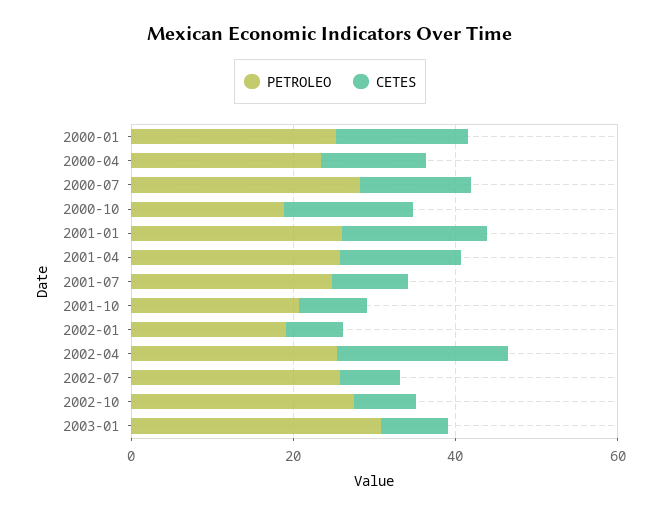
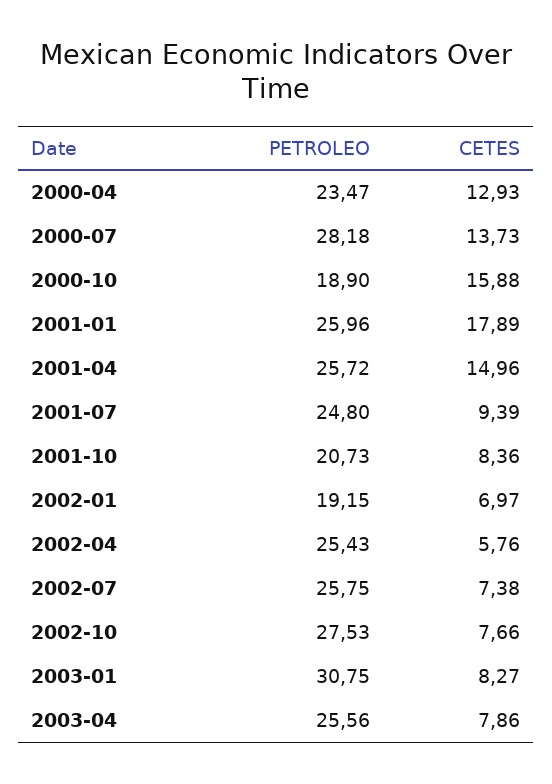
PETROLEO, 2000-01: 25 -> none
CETES, 2000-01: 15 -> none
CETES, 2002-04: 20 -> 5.76
PETROLEO, 2003-04: none -> 25.56
CETES, 2003-04: none -> 7.86

